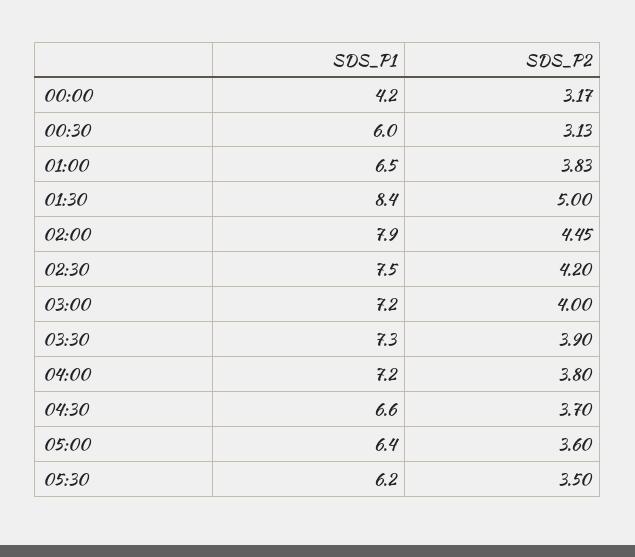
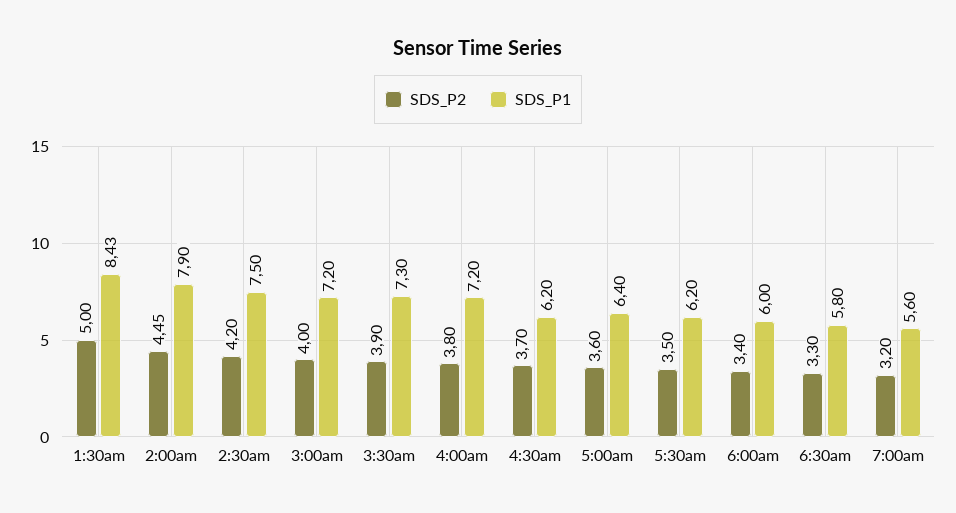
SDS_P1, 00:00: 4.2 -> none
SDS_P2, 00:00: 3.17 -> none
SDS_P1, 00:30: 6 -> none
SDS_P2, 00:30: 3.13 -> none
SDS_P1, 01:00: 6.5 -> none
SDS_P2, 01:00: 3.83 -> none
SDS_P1, 04:30: 6.6 -> 6.2
SDS_P2, 6:00am: none -> 3.4
SDS_P1, 6:00am: none -> 6
SDS_P2, 6:30am: none -> 3.3
SDS_P1, 6:30am: none -> 5.8
SDS_P2, 7:00am: none -> 3.2
SDS_P1, 7:00am: none -> 5.6

